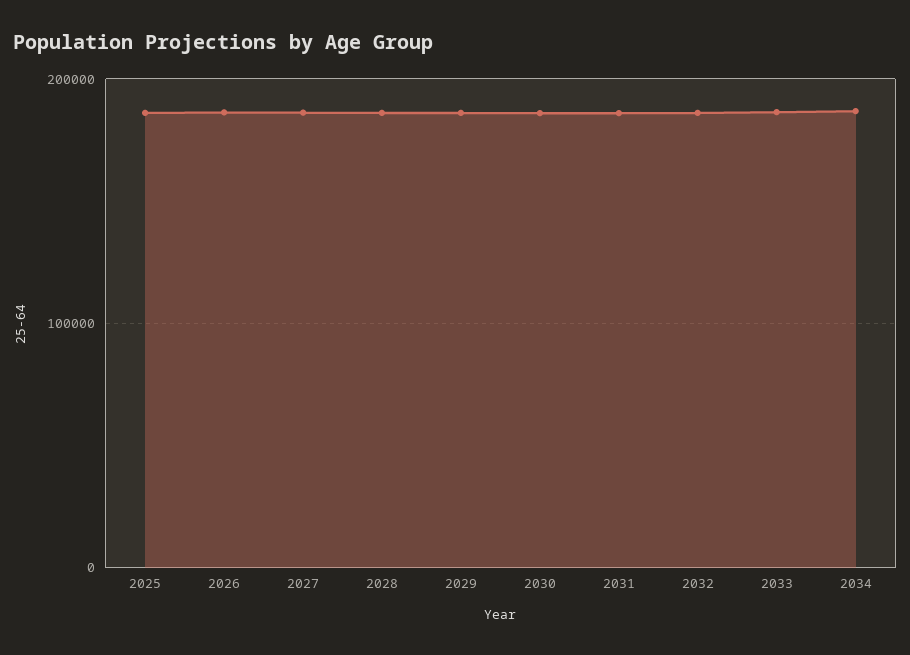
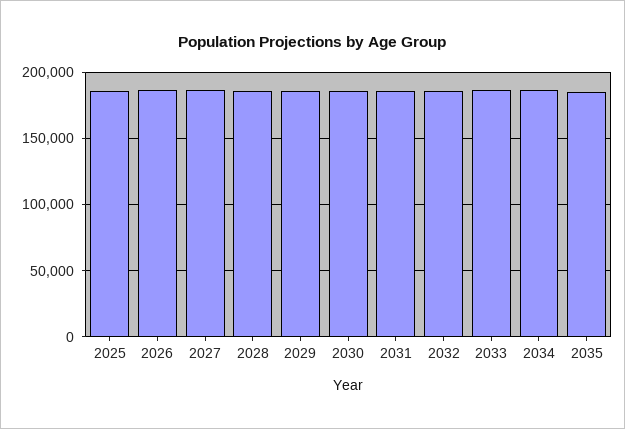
2035: none -> 185000

